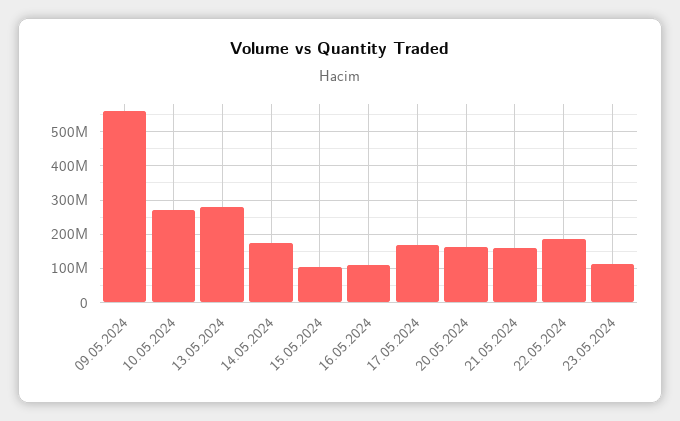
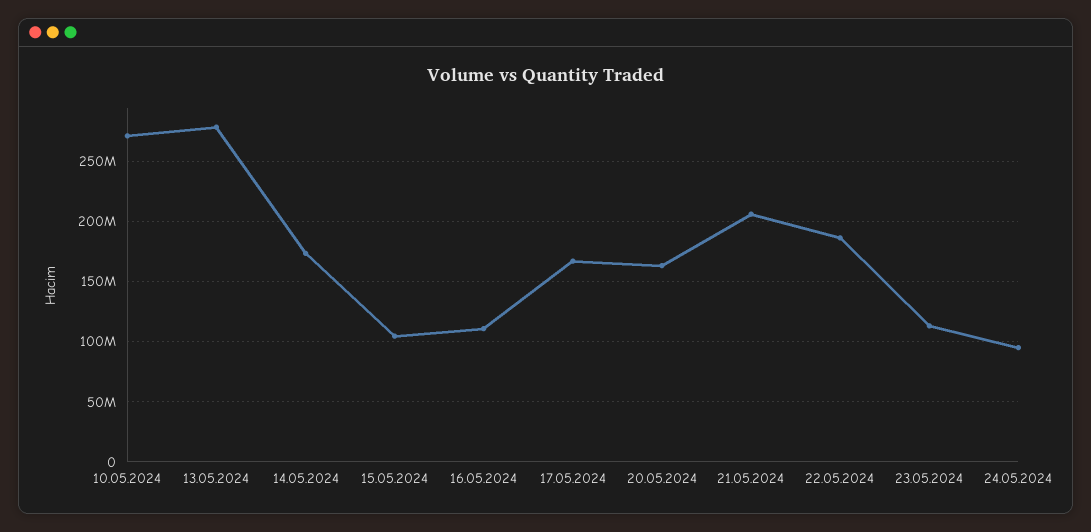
09.05.2024: 560000000 -> none
21.05.2024: 160000000 -> 205000000
24.05.2024: none -> 95000000

